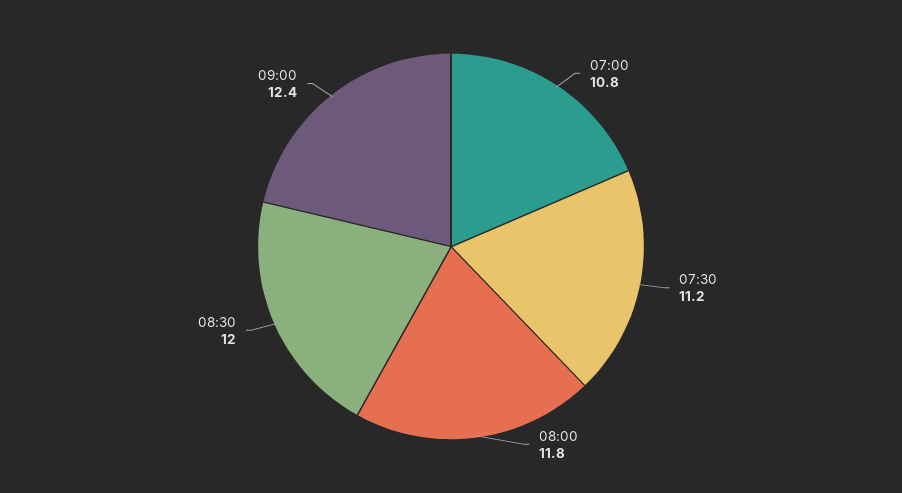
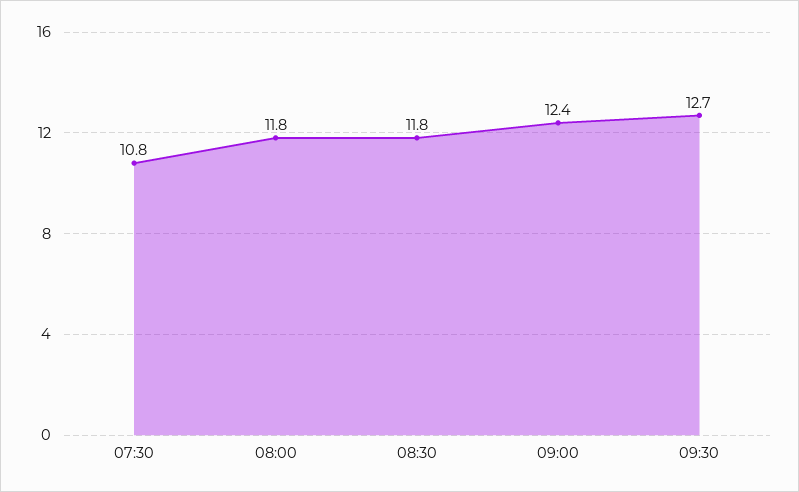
07:00: 10.8 -> none
07:30: 11.2 -> 10.8
08:30: 12 -> 11.8
09:30: none -> 12.7

